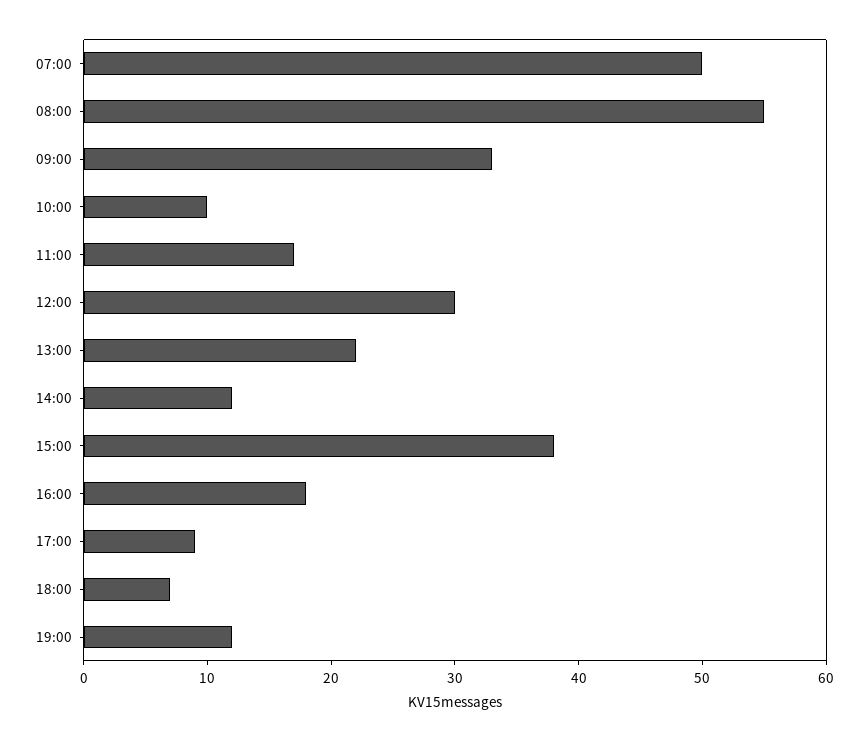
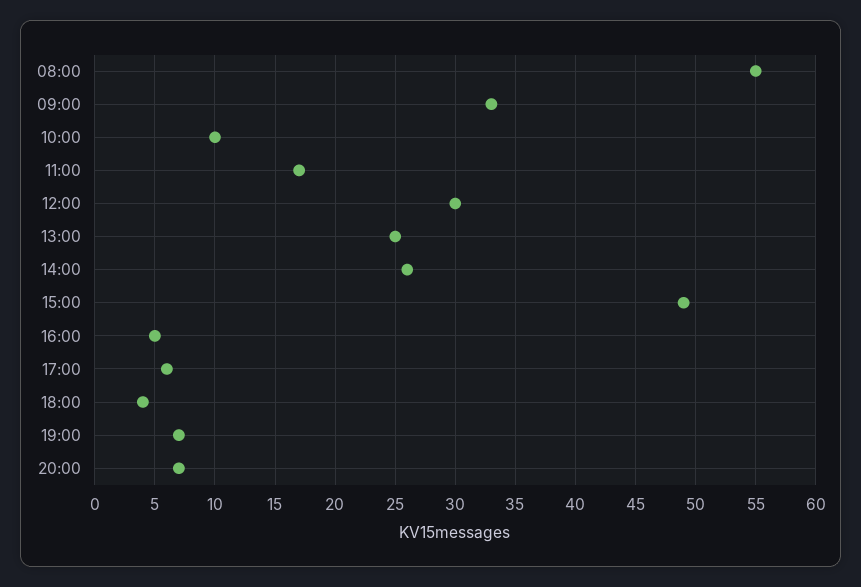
07:00: 50 -> none
13:00: 22 -> 25
14:00: 12 -> 26
15:00: 38 -> 49
16:00: 18 -> 5
17:00: 9 -> 6
18:00: 7 -> 4
19:00: 12 -> 7
20:00: none -> 7

